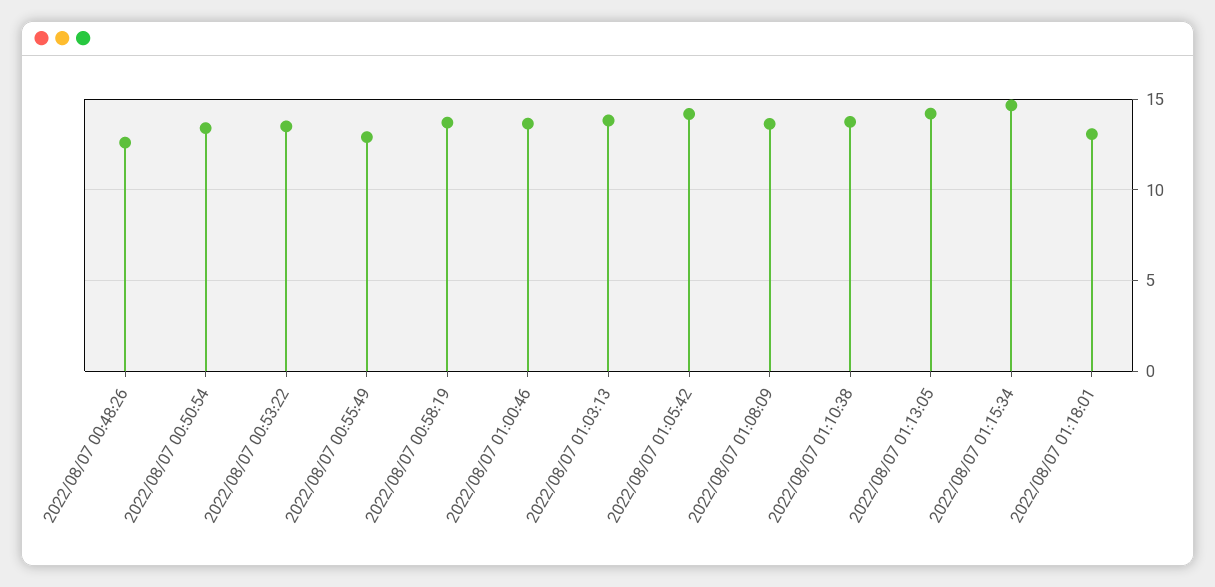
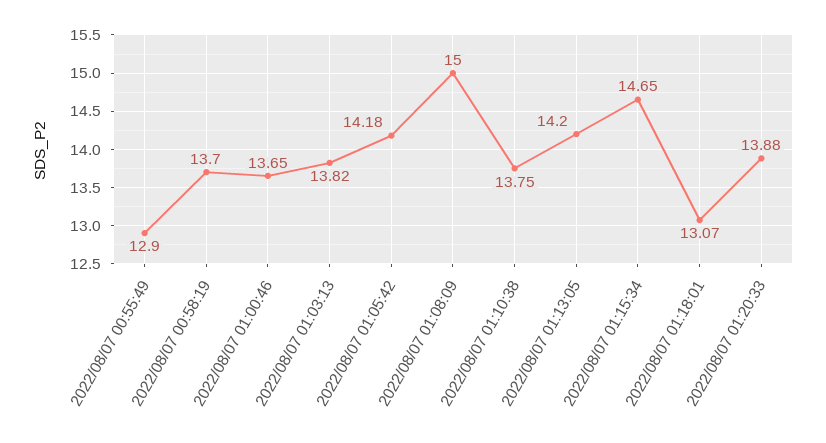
2022/08/07 00:48:26: 12.5 -> none
2022/08/07 00:50:54: 13.5 -> none
2022/08/07 00:53:22: 13.5 -> none
2022/08/07 01:08:09: 13.5 -> 15
2022/08/07 01:20:33: none -> 13.88

